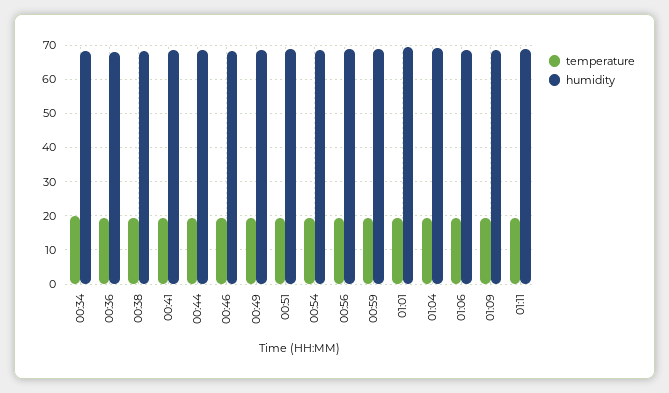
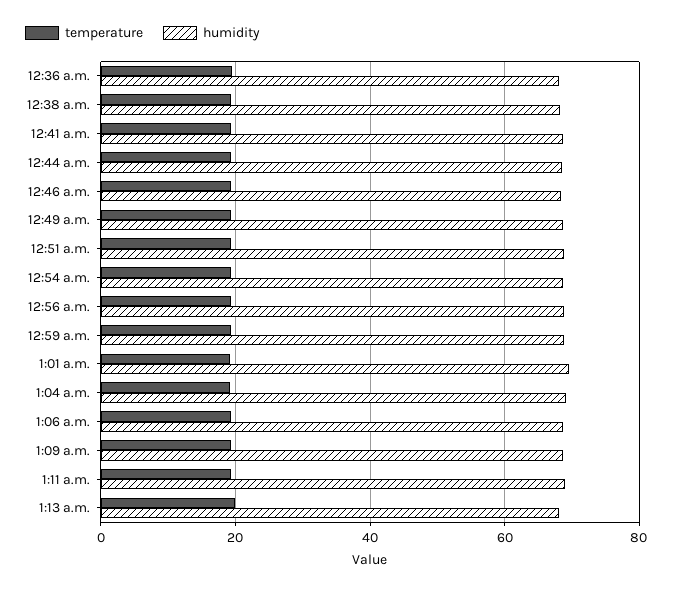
temperature, 00:34: 20 -> none
humidity, 00:34: 68 -> none
temperature, 1:13 a.m.: none -> 20
humidity, 1:13 a.m.: none -> 68

